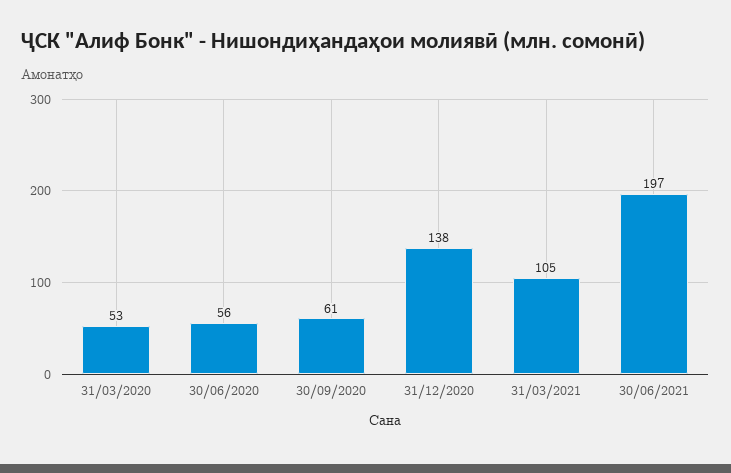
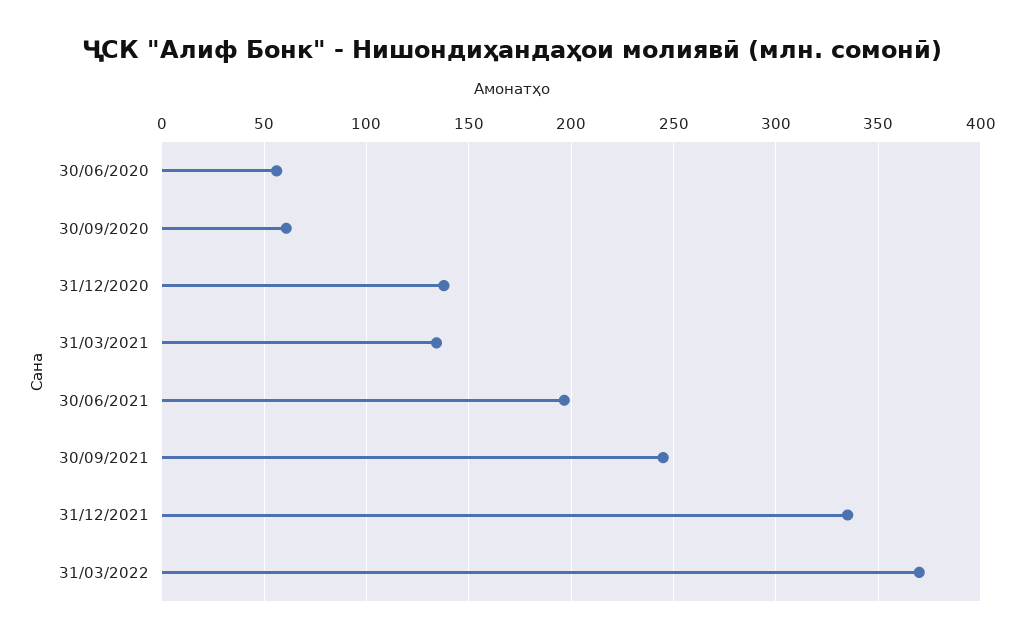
31/03/2020: 53 -> none
31/03/2021: 105 -> 135
30/09/2021: none -> 245
31/12/2021: none -> 335
31/03/2022: none -> 370

